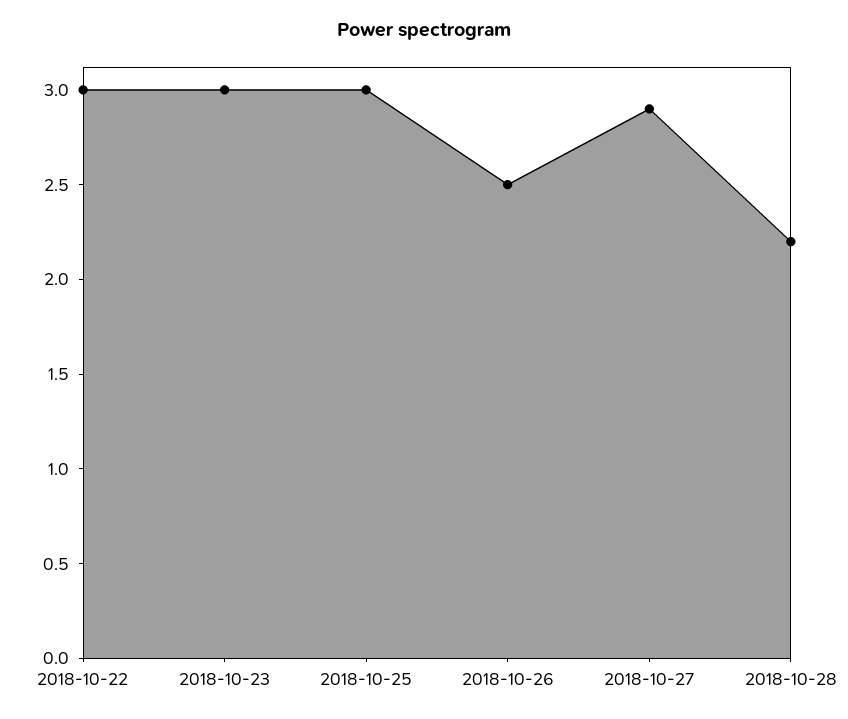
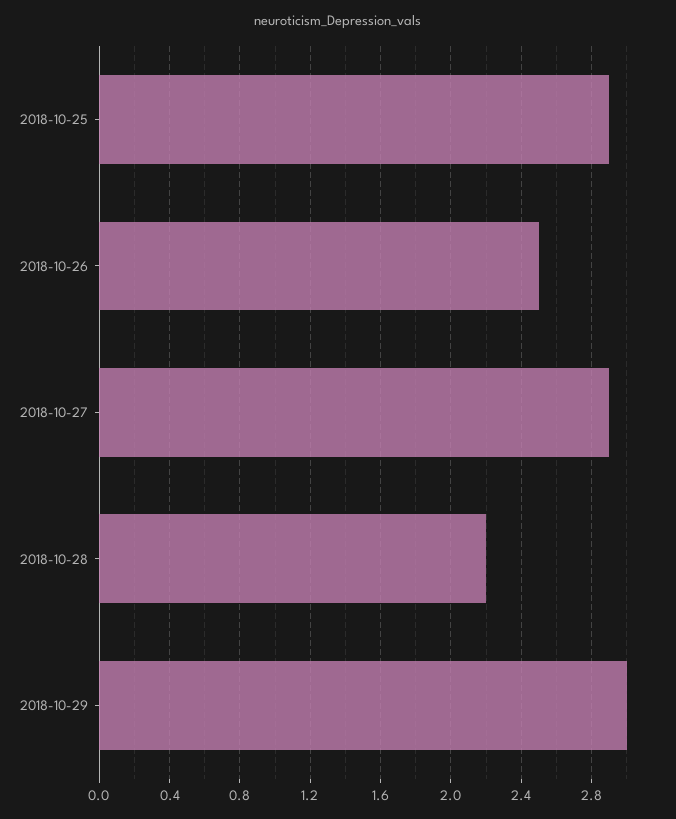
2018-10-22: 3 -> none
2018-10-23: 3 -> none
2018-10-25: 3 -> 2.9
2018-10-29: none -> 3

